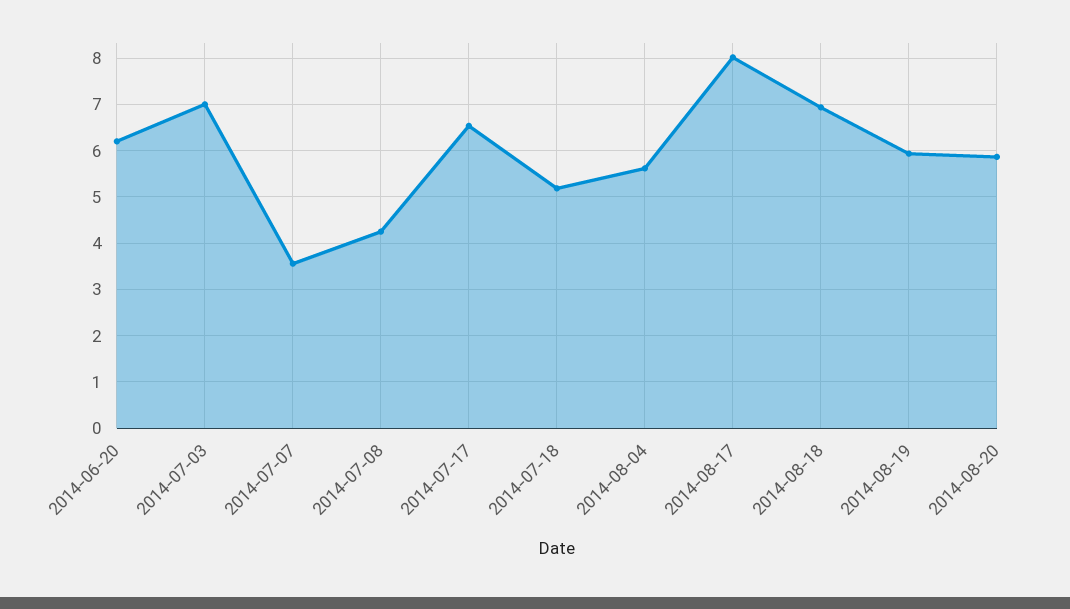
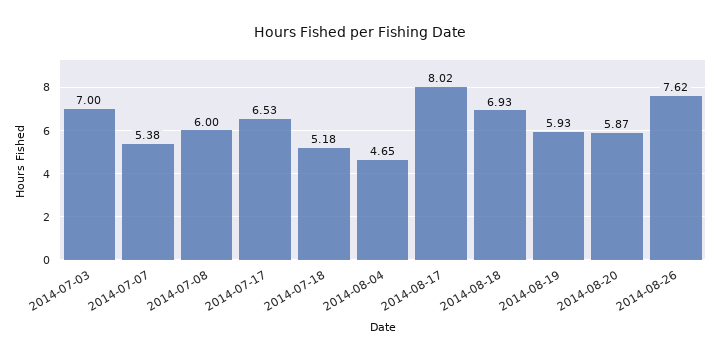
2014-06-20: 6.2 -> none
2014-07-07: 3.6 -> 5.38
2014-07-08: 4.2 -> 6
2014-08-04: 5.6 -> 4.65
2014-08-26: none -> 7.62

